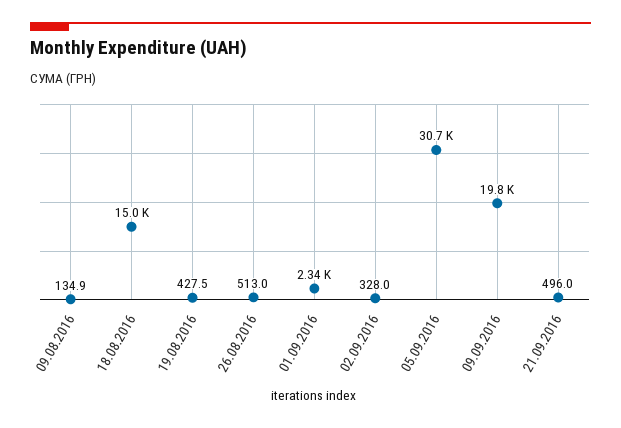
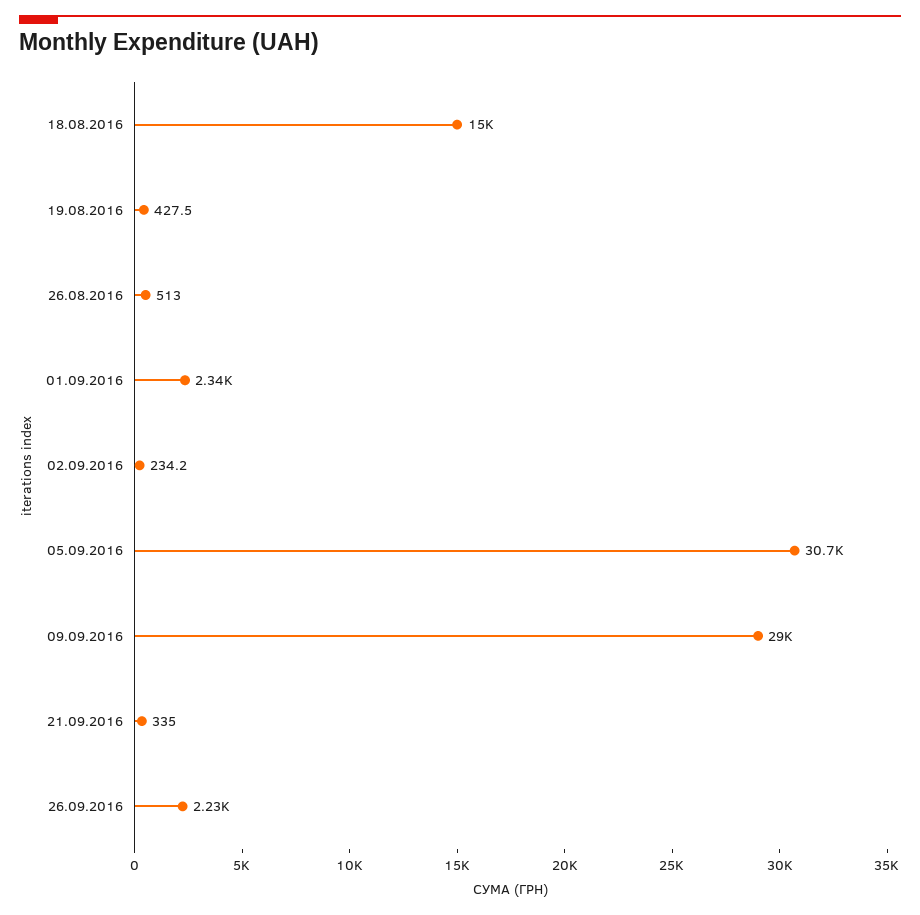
09.08.2016: 134.9 -> none
02.09.2016: 328 -> 234.2
09.09.2016: 19800 -> 29000
21.09.2016: 496 -> 335
26.09.2016: none -> 2230

